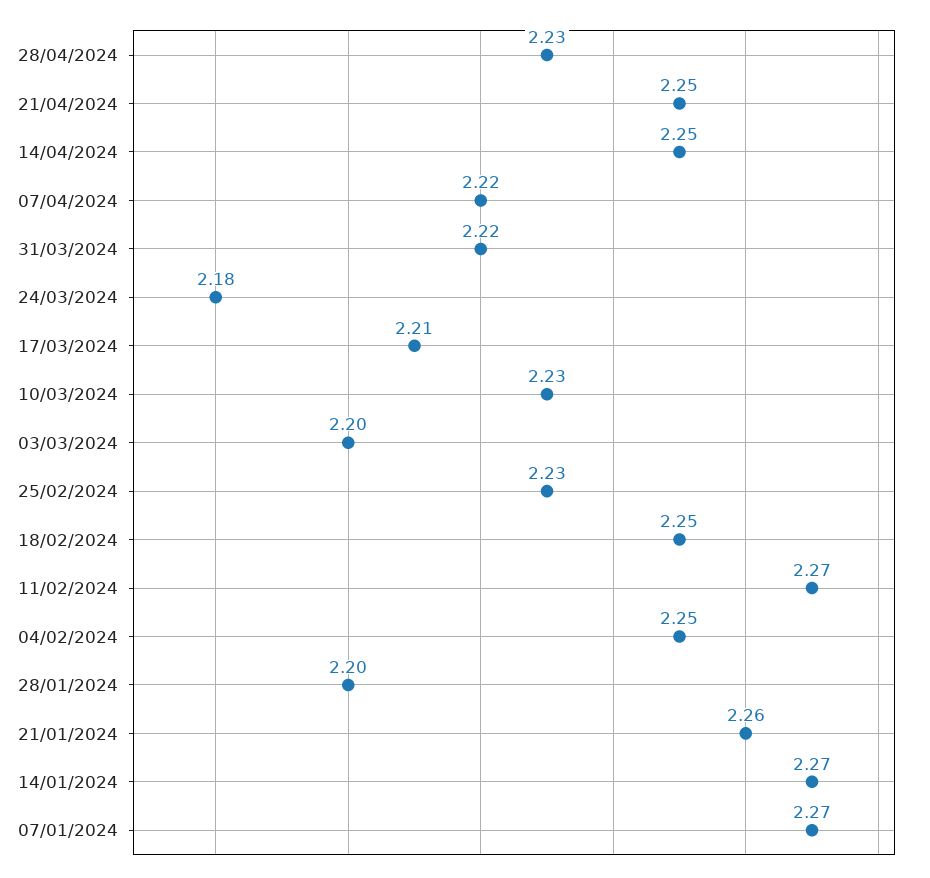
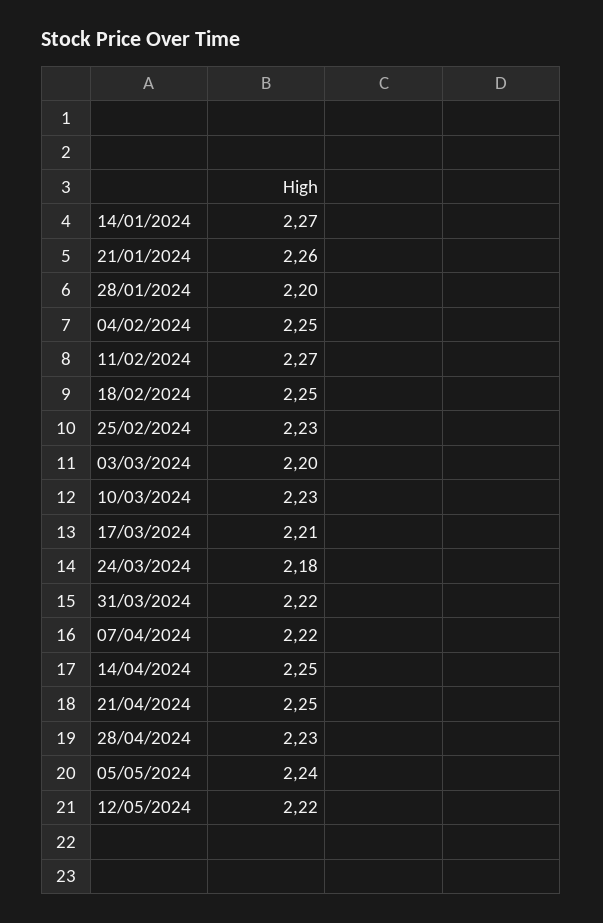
07/01/2024: 2.27 -> none
05/05/2024: none -> 2.24
12/05/2024: none -> 2.22

